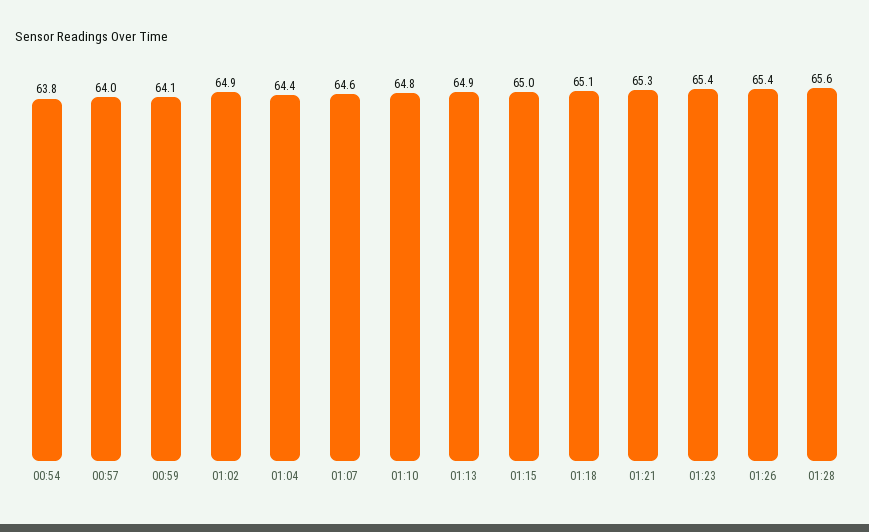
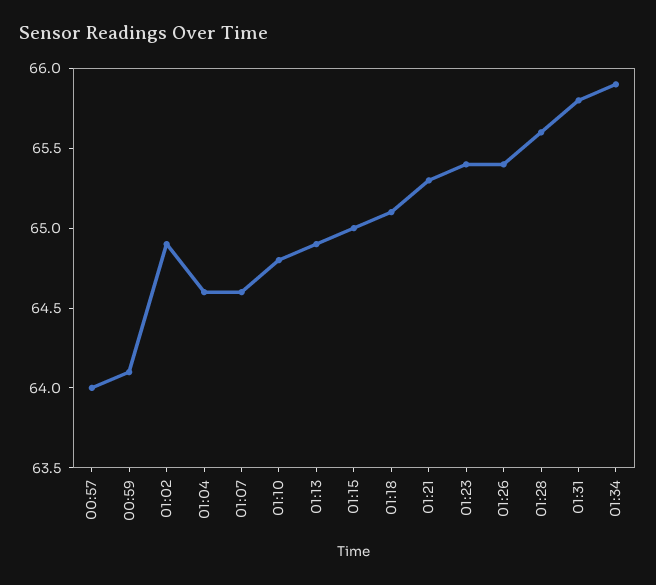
00:54: 63.8 -> none
01:04: 64.4 -> 64.6
01:31: none -> 65.8
01:34: none -> 65.9

